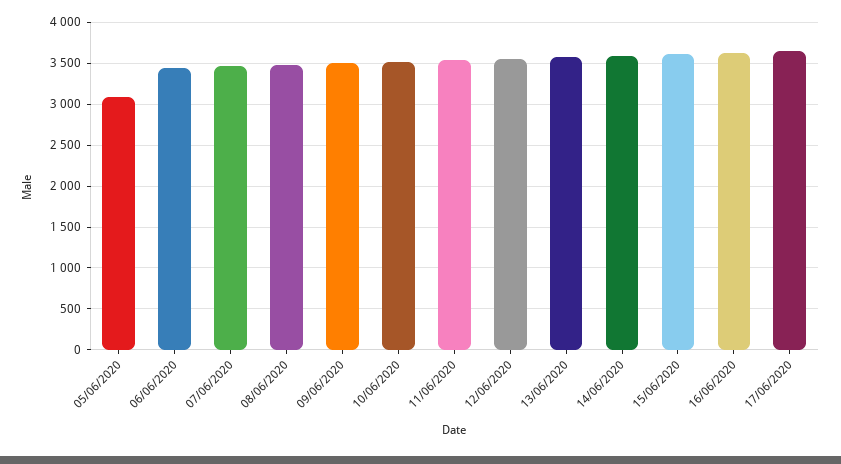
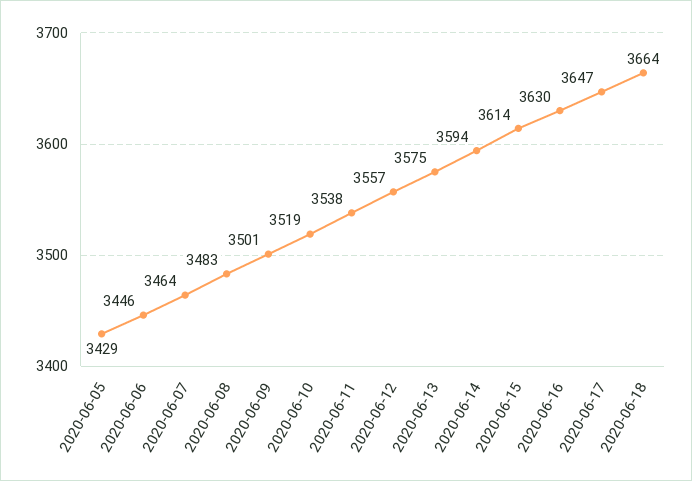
05/06/2020: 3100 -> 3429
2020-06-18: none -> 3664

